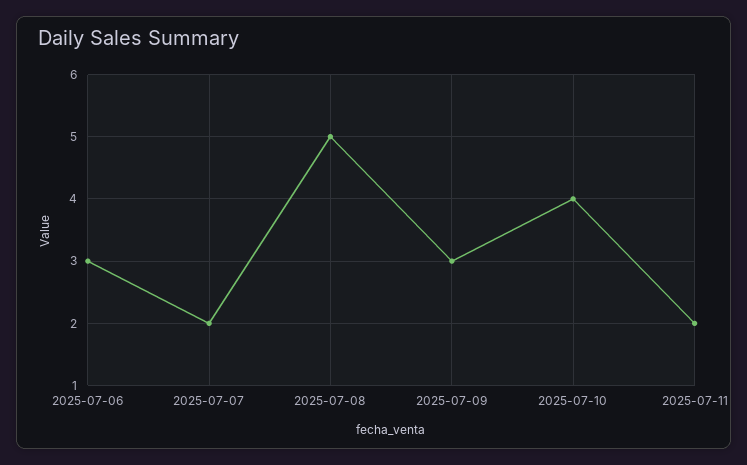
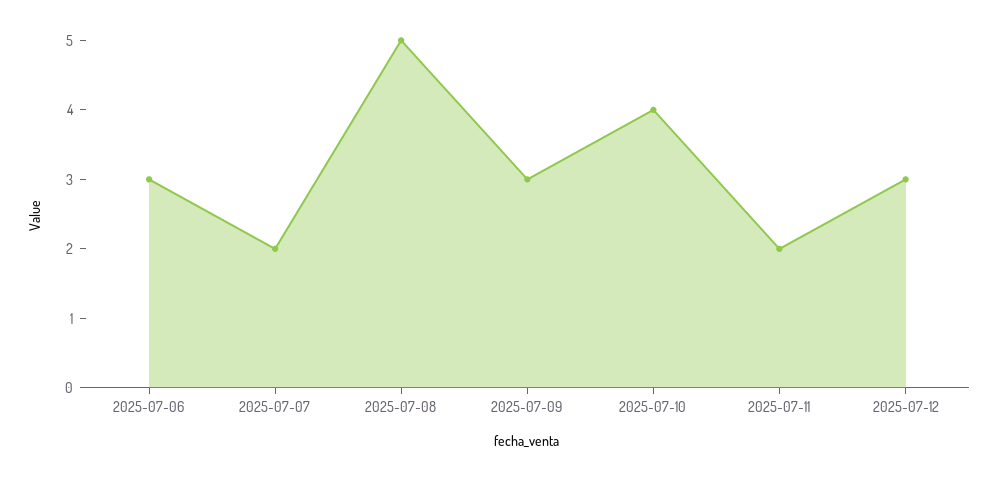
2025-07-12: none -> 3

